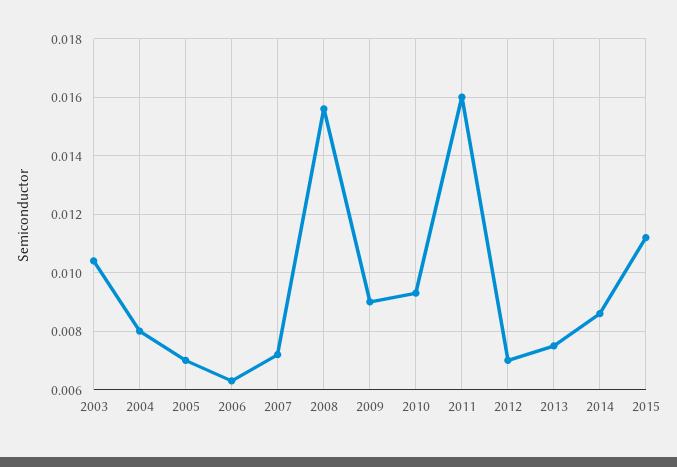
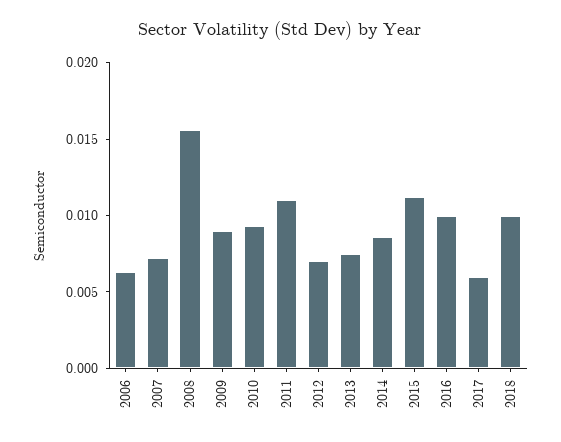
2003: 0.0105 -> none
2004: 0.008 -> none
2005: 0.007 -> none
2011: 0.016 -> 0.011
2016: none -> 0.01
2017: none -> 0.006
2018: none -> 0.01

